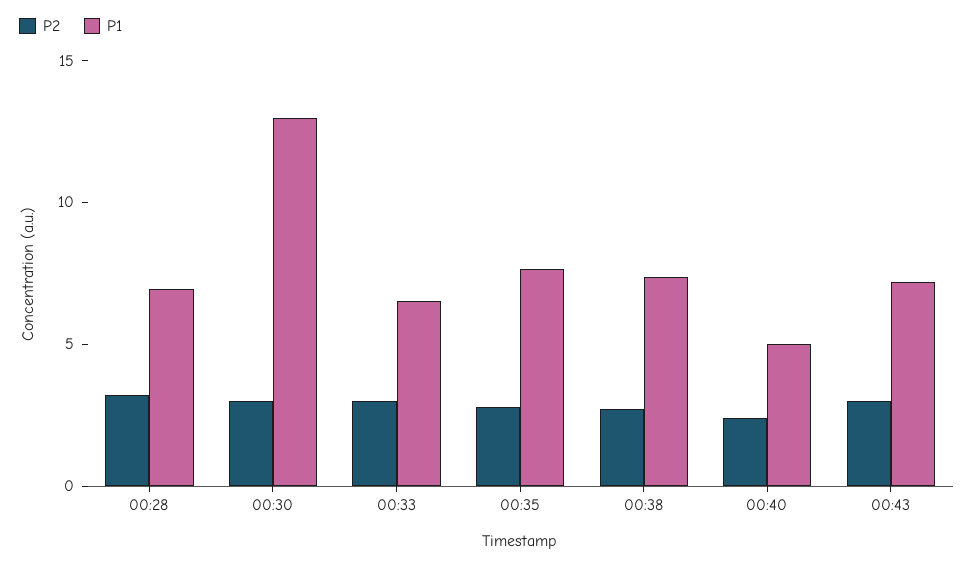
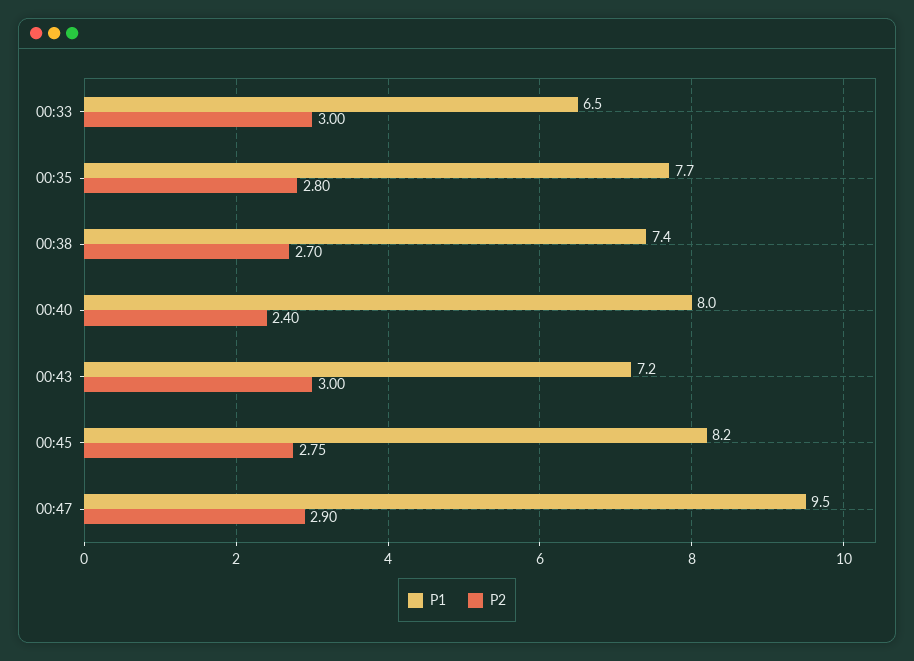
P2, 00:28: 3 -> none
P1, 00:28: 7 -> none
P2, 00:30: 3 -> none
P1, 00:30: 13 -> none
P1, 00:40: 5 -> 8
P1, 00:45: none -> 8.2
P2, 00:45: none -> 2.75
P1, 00:47: none -> 9.5
P2, 00:47: none -> 2.9

